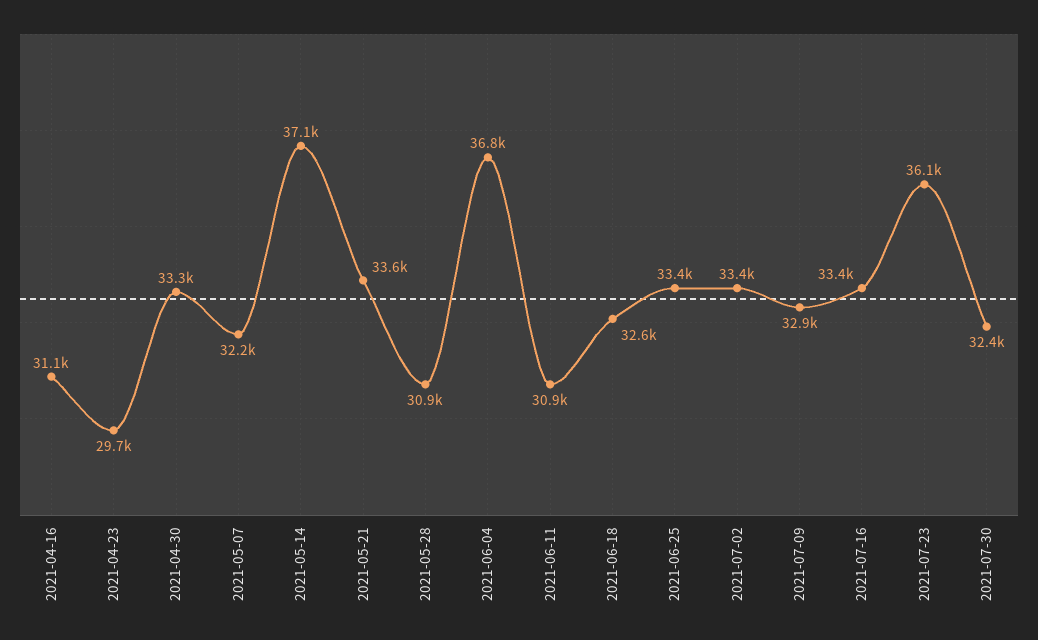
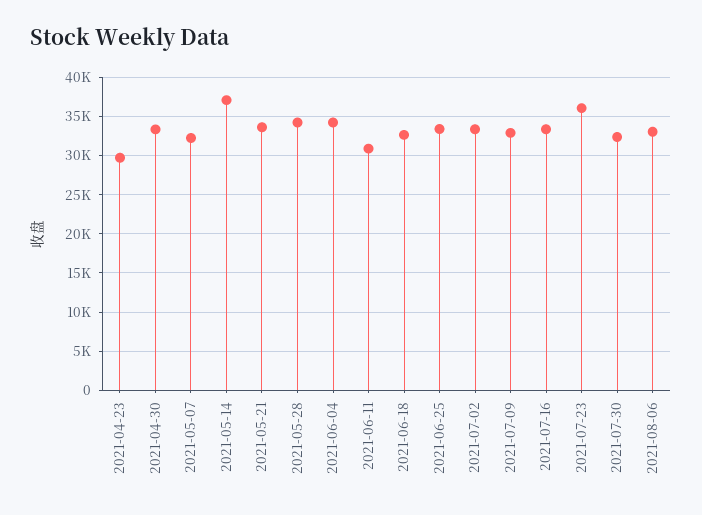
2021-04-16: 31100 -> none
2021-05-28: 30900 -> 34000
2021-06-04: 36800 -> 34000
2021-08-06: none -> 33000

